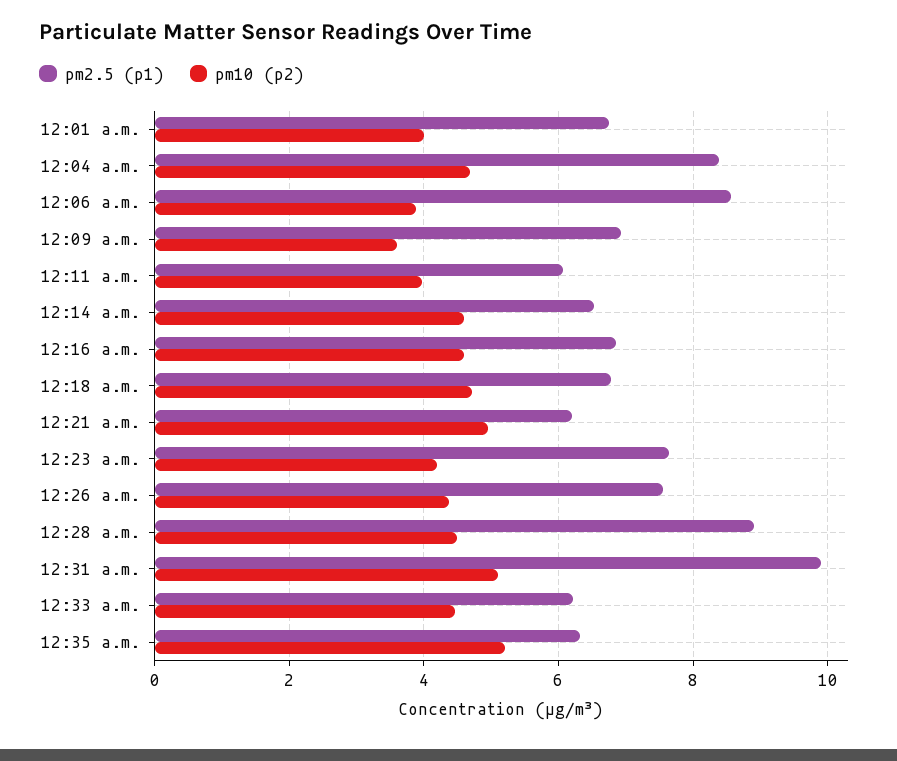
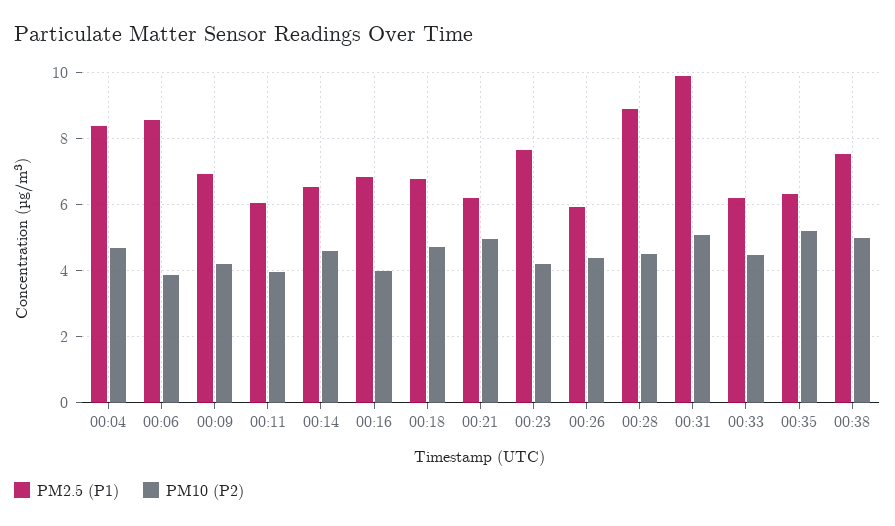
pm2.5 (p1), 12:01 a.m.: 6.8 -> none
pm10 (p2), 12:01 a.m.: 4 -> none
pm10 (p2), 12:09 a.m.: 3.6 -> 4.2
pm10 (p2), 12:16 a.m.: 4.6 -> 4
pm2.5 (p1), 12:26 a.m.: 7.6 -> 6
pm2.5 (p1), 00:38: none -> 7.6
pm10 (p2), 00:38: none -> 5

